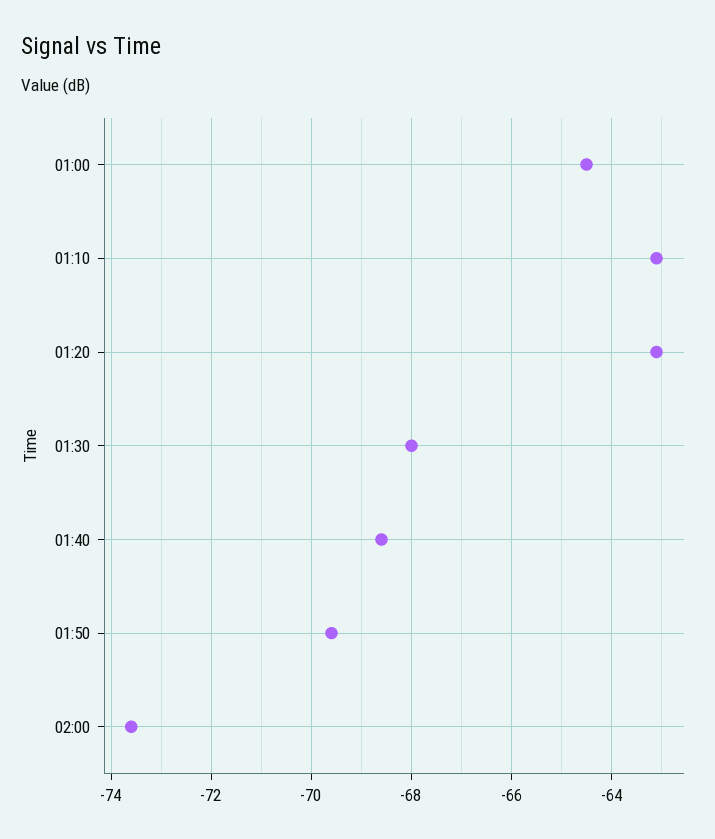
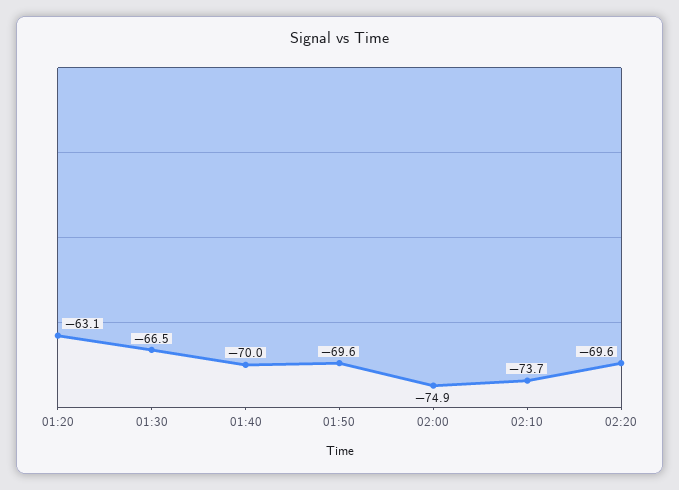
01:00: -64.5 -> none
01:10: -63 -> none
01:30: -68 -> -66.5
01:40: -68.5 -> -70
02:00: -73.5 -> -74.9
02:10: none -> -73.7
02:20: none -> -69.6

